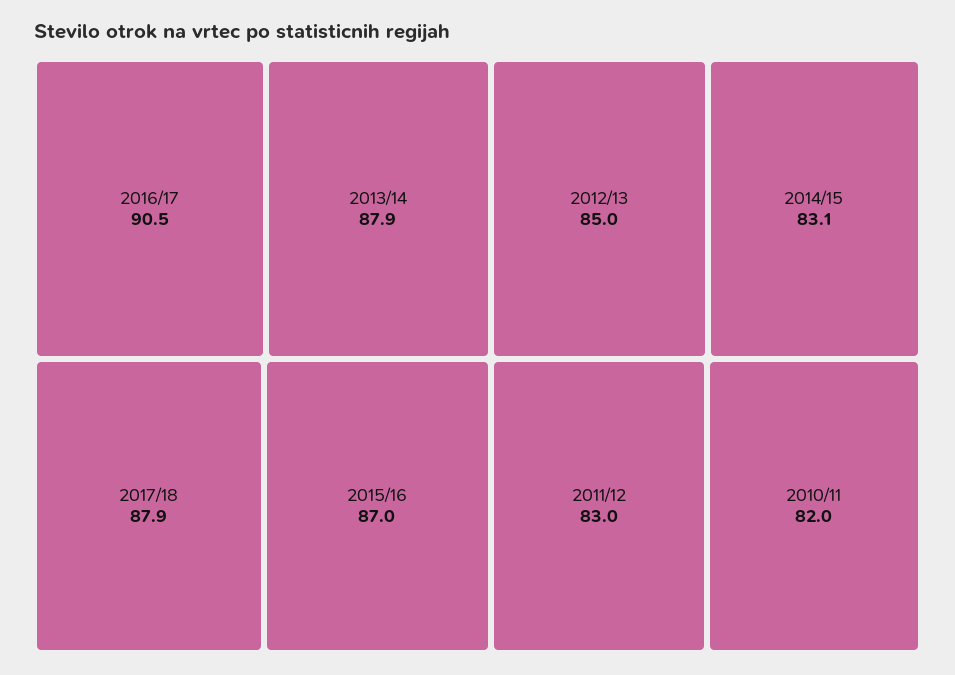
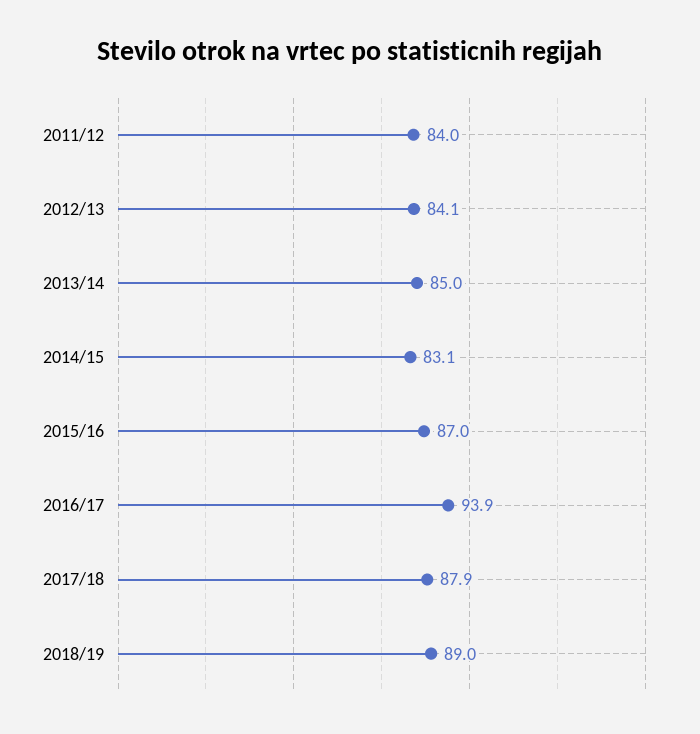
2016/17: 90.5 -> 93.9
2013/14: 87.9 -> 85
2012/13: 85 -> 84.1
2011/12: 83 -> 84
2010/11: 82 -> none
2018/19: none -> 89

